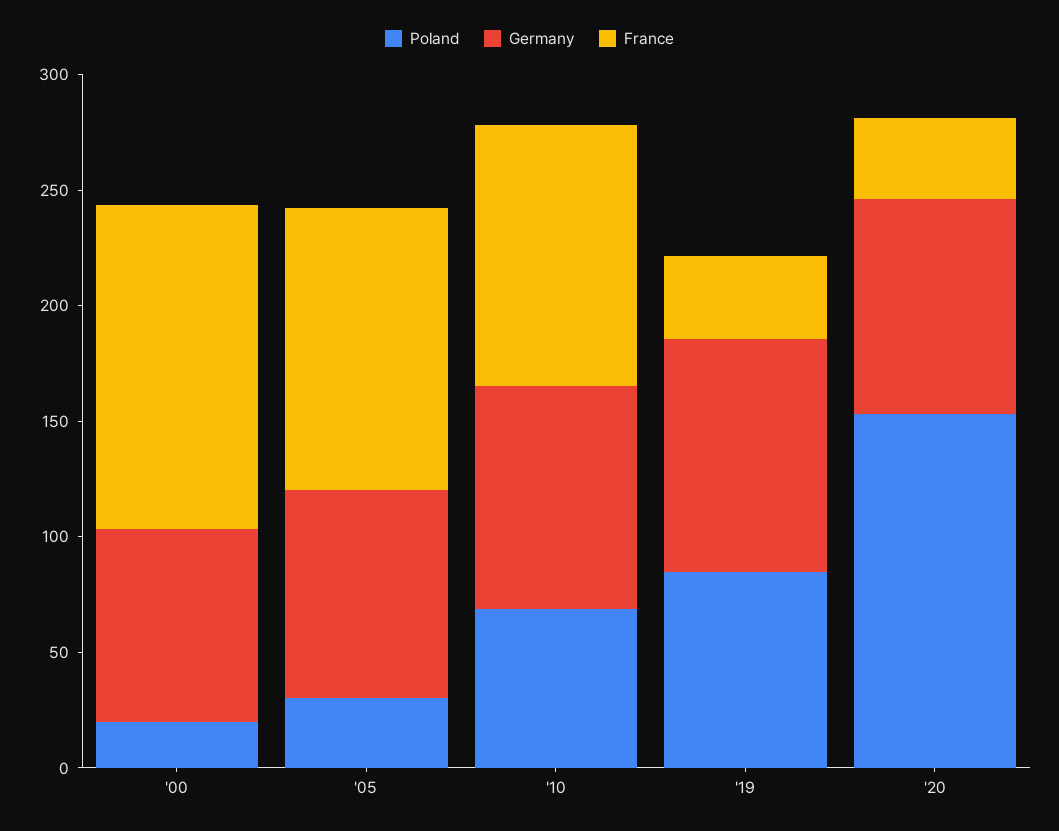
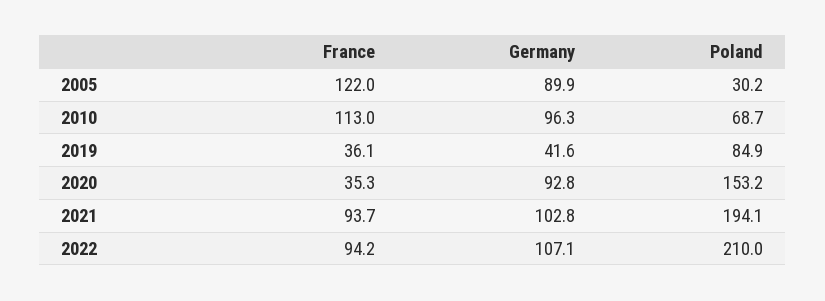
Poland, '00: 20 -> none
Germany, '00: 80 -> none
France, '00: 140 -> none
Germany, '19: 100 -> 41.6
France, 2021: none -> 93.7
Germany, 2021: none -> 102.8
Poland, 2021: none -> 194.1
France, 2022: none -> 94.2
Germany, 2022: none -> 107.1
Poland, 2022: none -> 210

